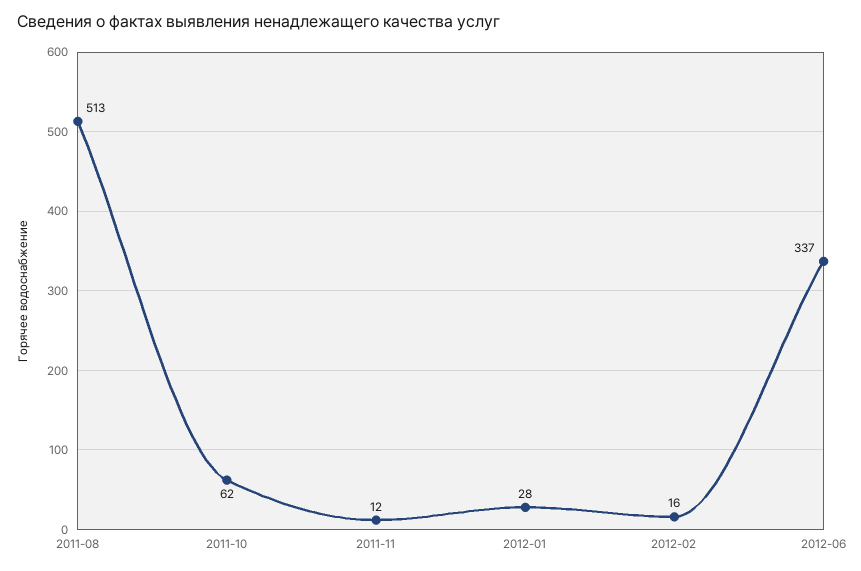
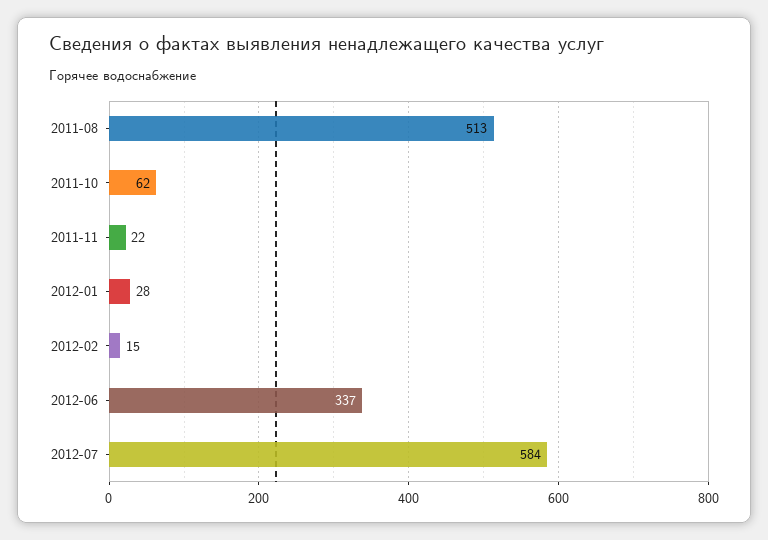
2011-11: 12 -> 22
2012-02: 16 -> 15
2012-07: none -> 584

